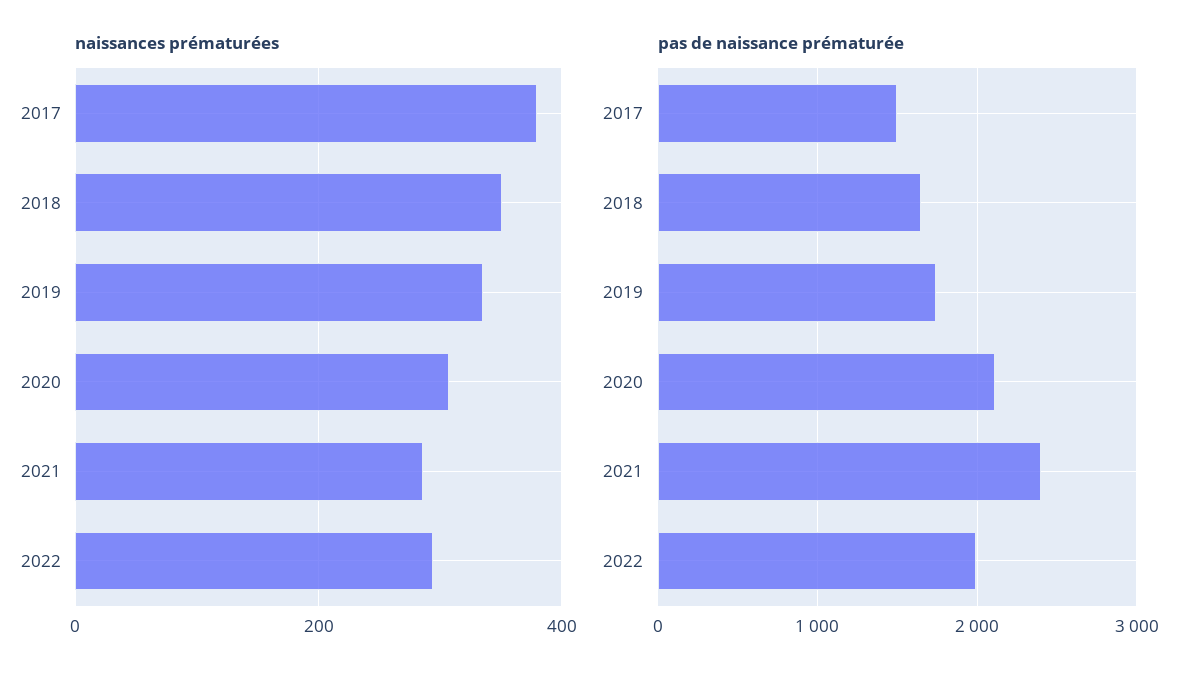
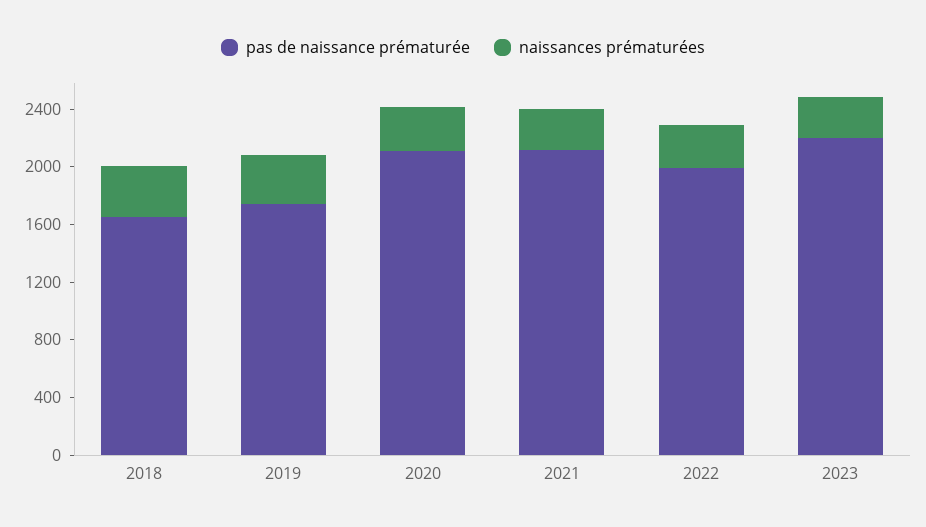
naissances prématurées, 2017: 380 -> none
pas de naissance prématurée, 2017: 1500 -> none
pas de naissance prématurée, 2021: 2400 -> 2100
pas de naissance prématurée, 2023: none -> 2200
naissances prématurées, 2023: none -> 300

